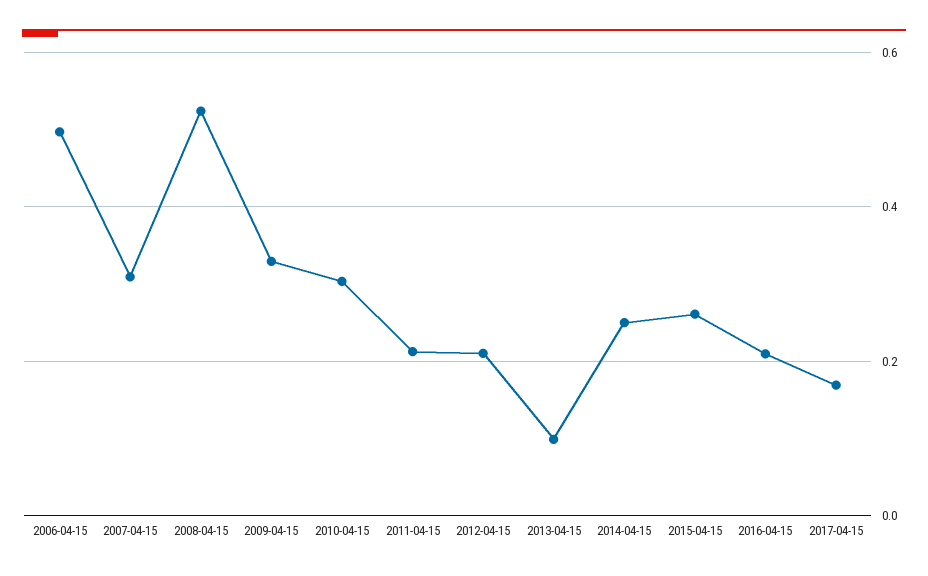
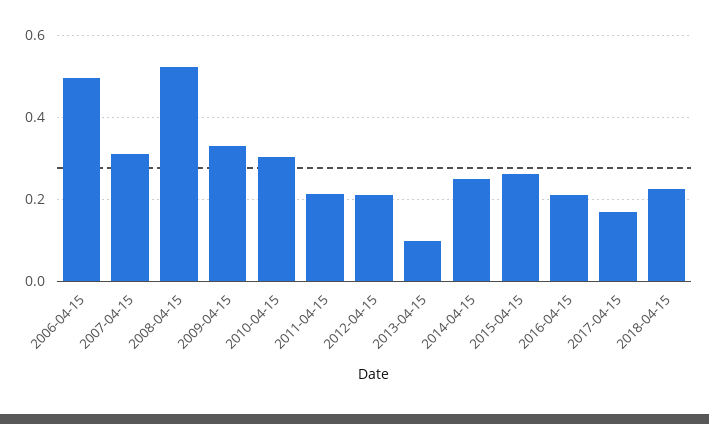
2018-04-15: none -> 0.22

